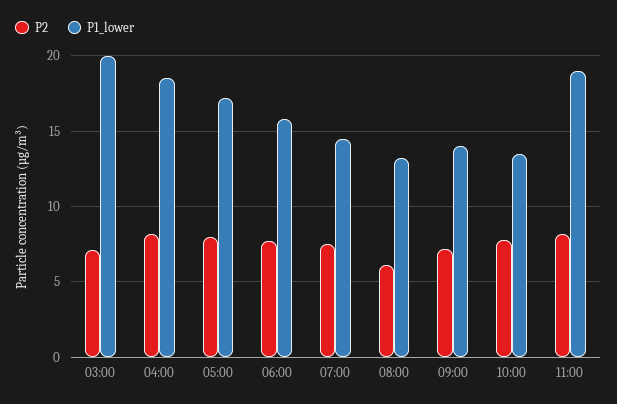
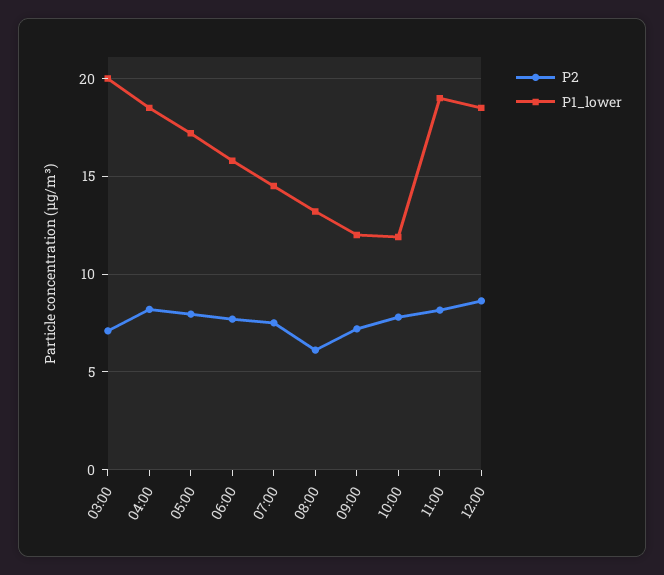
P1_lower, 09:00: 14 -> 12
P1_lower, 10:00: 13.5 -> 12
P2, 12:00: none -> 8.5
P1_lower, 12:00: none -> 18.5

